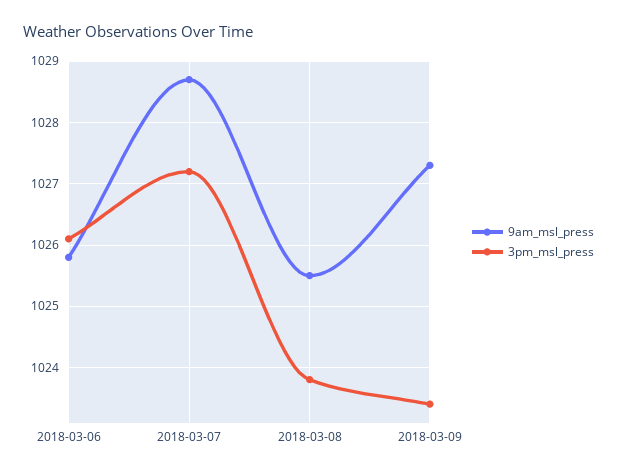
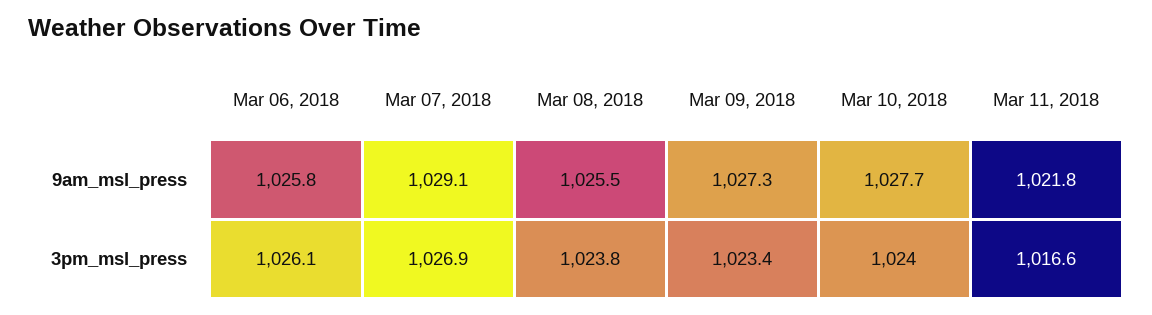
9am_msl_press, 2018-03-07: 1028.7 -> 1029.1
3pm_msl_press, 2018-03-07: 1027.2 -> 1026.9
9am_msl_press, Mar 10, 2018: none -> 1027.7
9am_msl_press, Mar 11, 2018: none -> 1021.8
3pm_msl_press, Mar 10, 2018: none -> 1024
3pm_msl_press, Mar 11, 2018: none -> 1016.6

